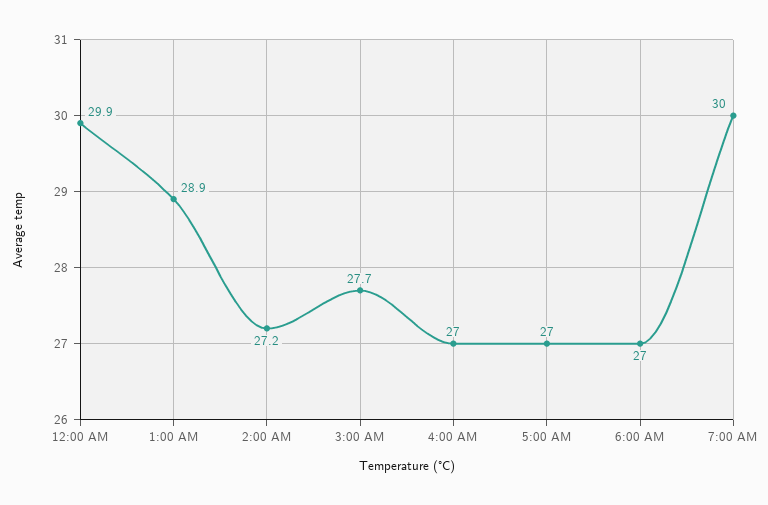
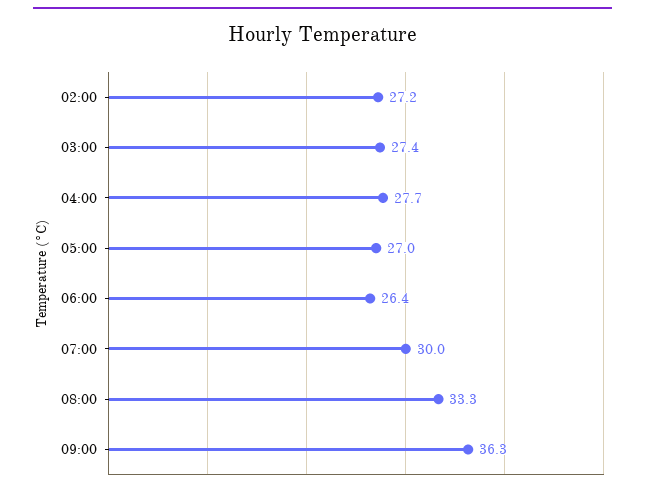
12:00 AM: 29.9 -> none
1:00 AM: 28.9 -> none
3:00 AM: 27.7 -> 27.4
4:00 AM: 27 -> 27.7
6:00 AM: 27 -> 26.4
08:00: none -> 33.3
09:00: none -> 36.3

